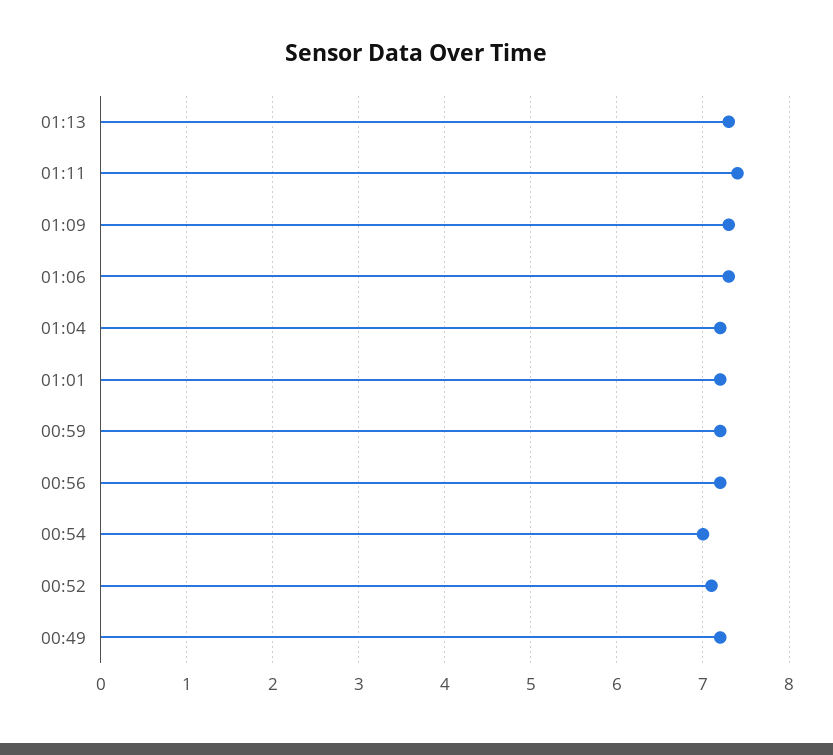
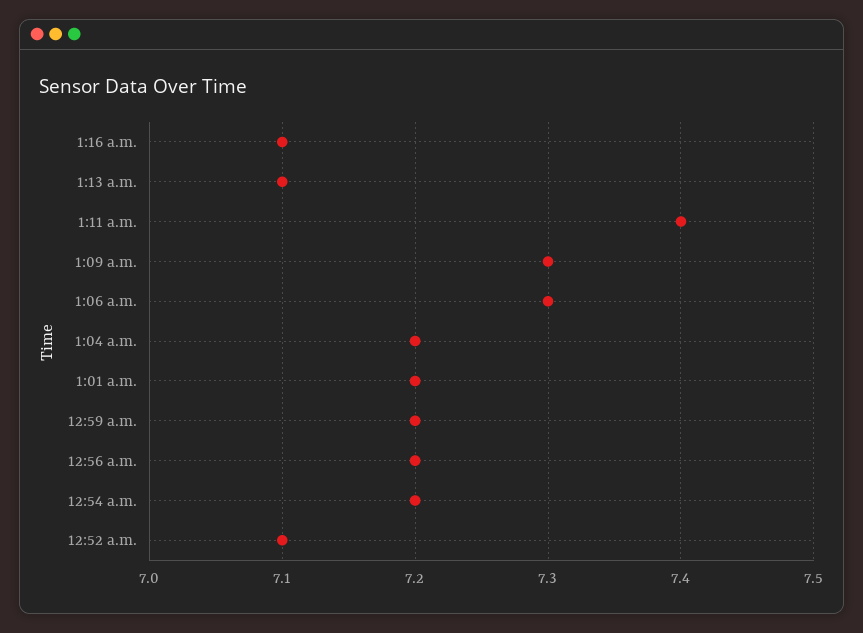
01:13: 7.3 -> 7.1
00:54: 7 -> 7.2
00:49: 7.2 -> none
1:16 a.m.: none -> 7.1

